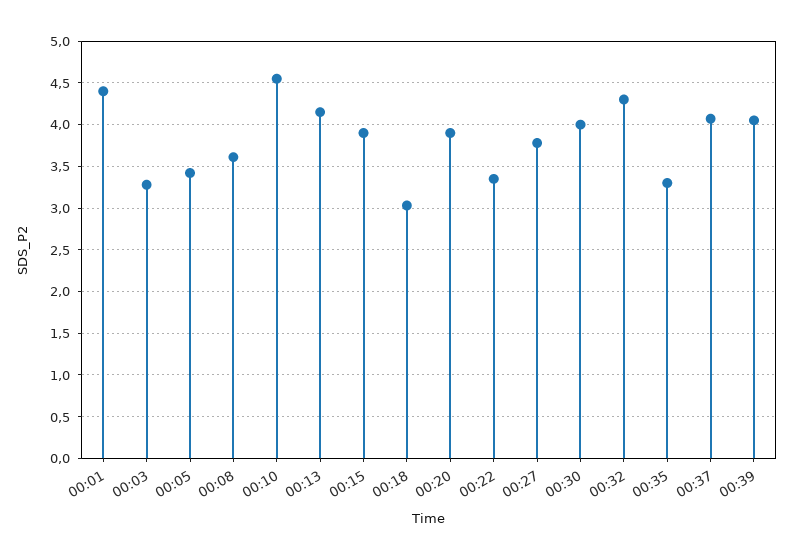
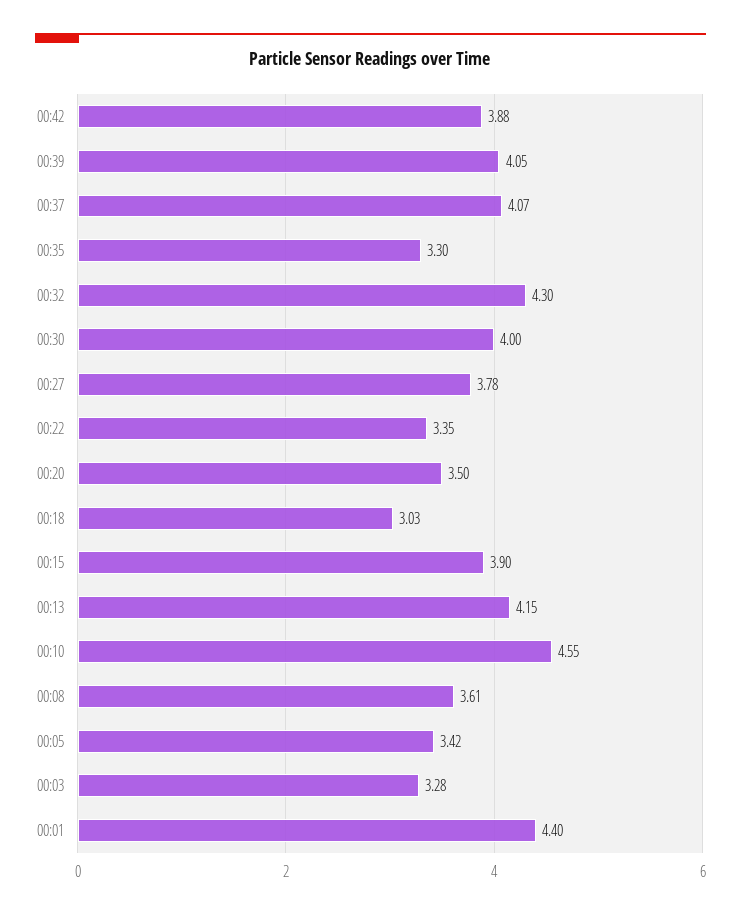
00:20: 3.9 -> 3.5
00:42: none -> 3.88

